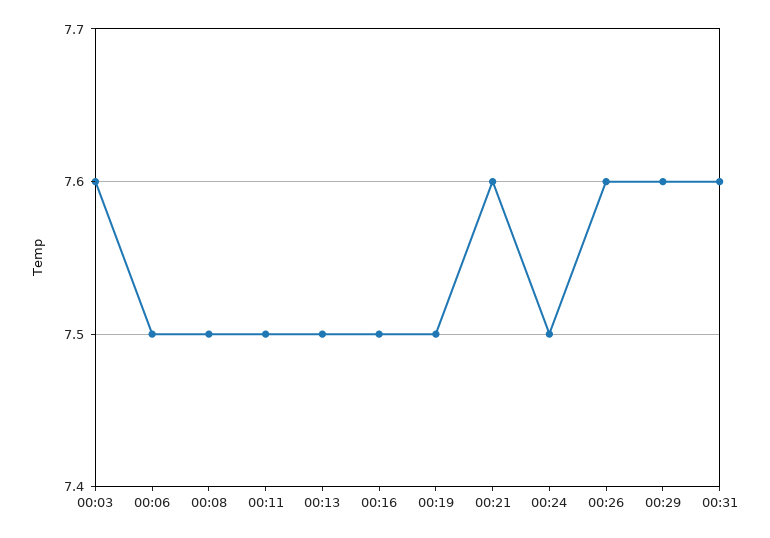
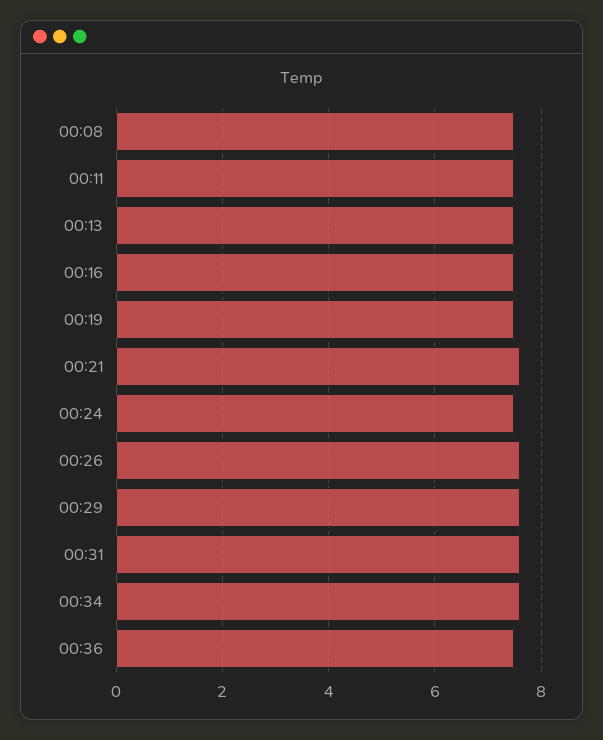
00:03: 7.6 -> none
00:06: 7.5 -> none
00:34: none -> 7.5
00:36: none -> 7.5

